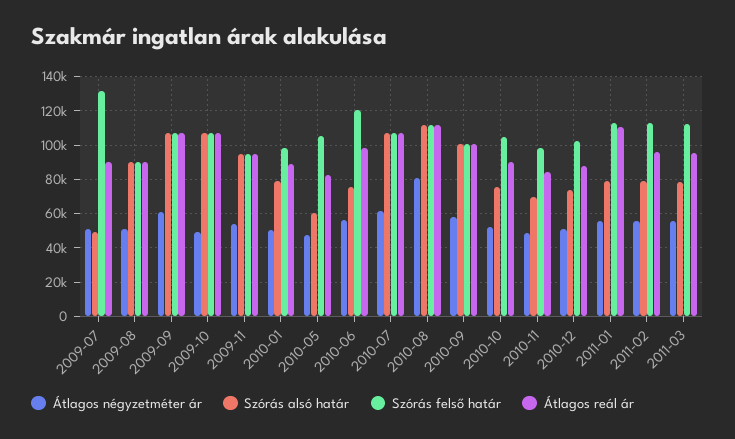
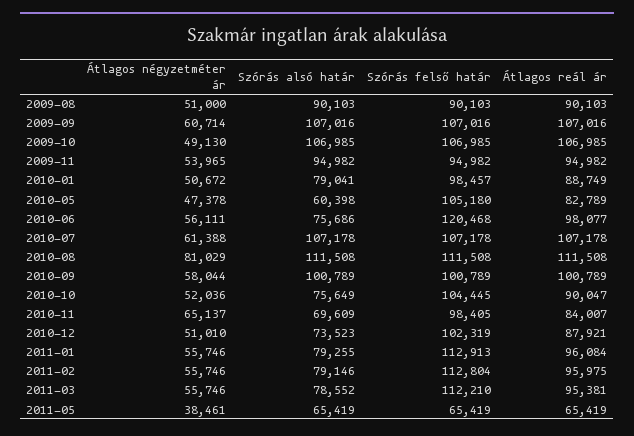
Átlagos négyzetméter ár, 2009-07: 50000 -> none
Szórás alsó határ, 2009-07: 50000 -> none
Szórás felső határ, 2009-07: 130000 -> none
Átlagos reál ár, 2009-07: 90000 -> none
Átlagos négyzetméter ár, 2010-11: 50000 -> 65137
Átlagos reál ár, 2011-01: 110000 -> 96084
Átlagos négyzetméter ár, 2011-05: none -> 38461
Szórás alsó határ, 2011-05: none -> 65419
Szórás felső határ, 2011-05: none -> 65419
Átlagos reál ár, 2011-05: none -> 65419

